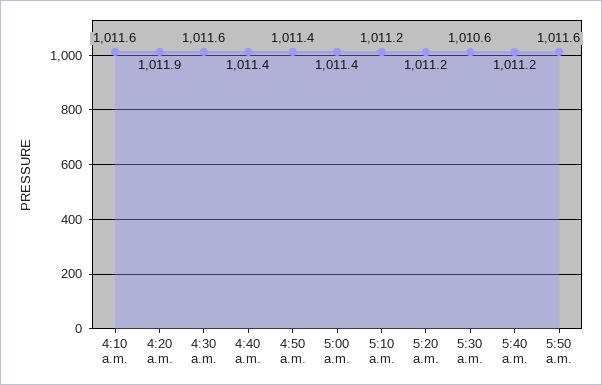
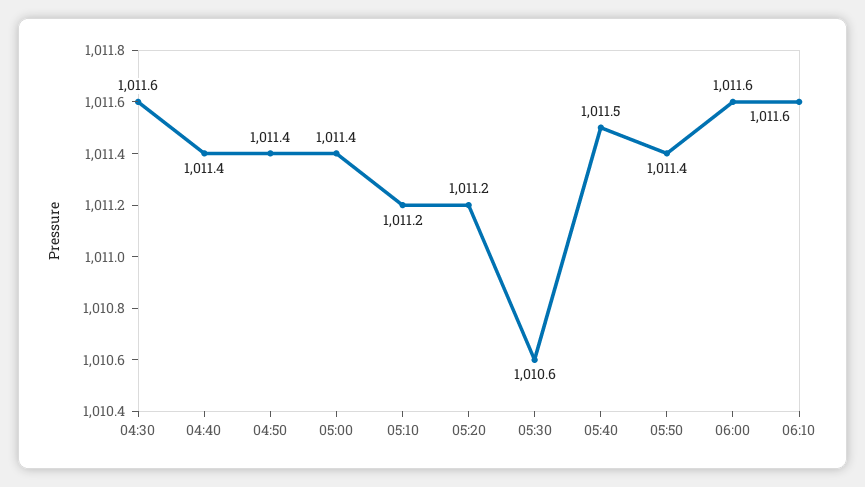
4:10 a.m.: 1011.6 -> none
4:20 a.m.: 1011.9 -> none
5:40 a.m.: 1011.2 -> 1011.5
5:50 a.m.: 1011.6 -> 1011.4
06:00: none -> 1011.6
06:10: none -> 1011.6

